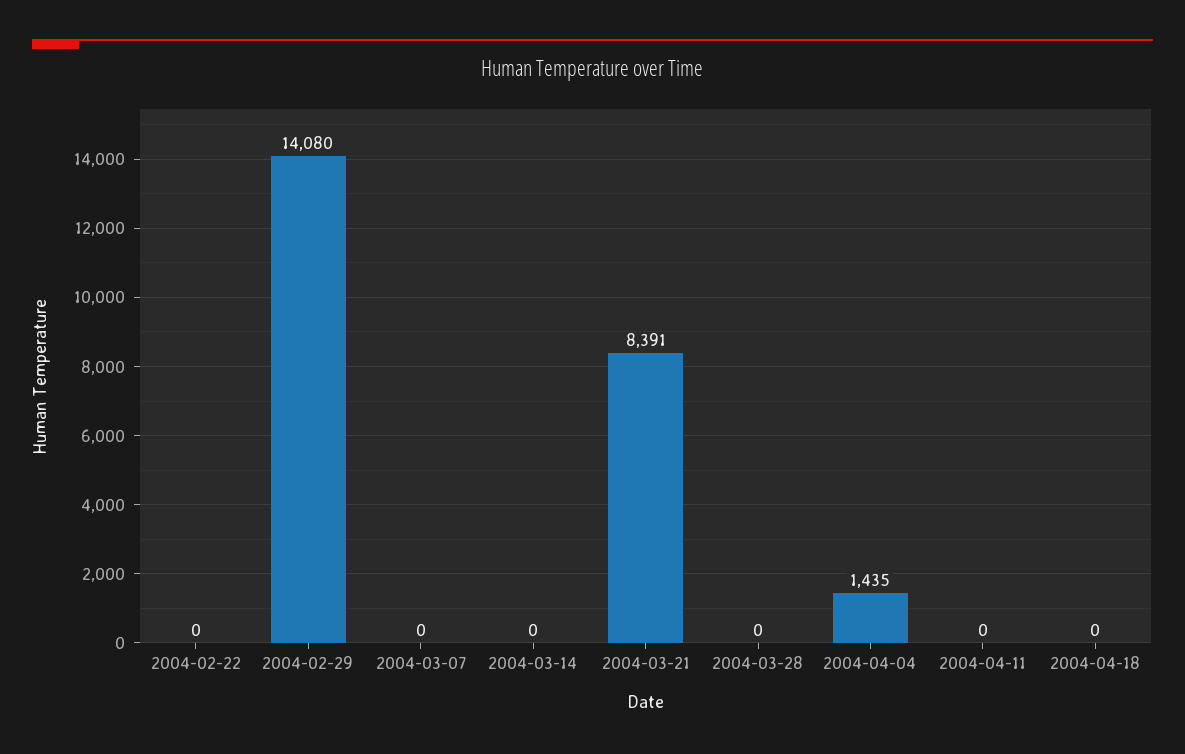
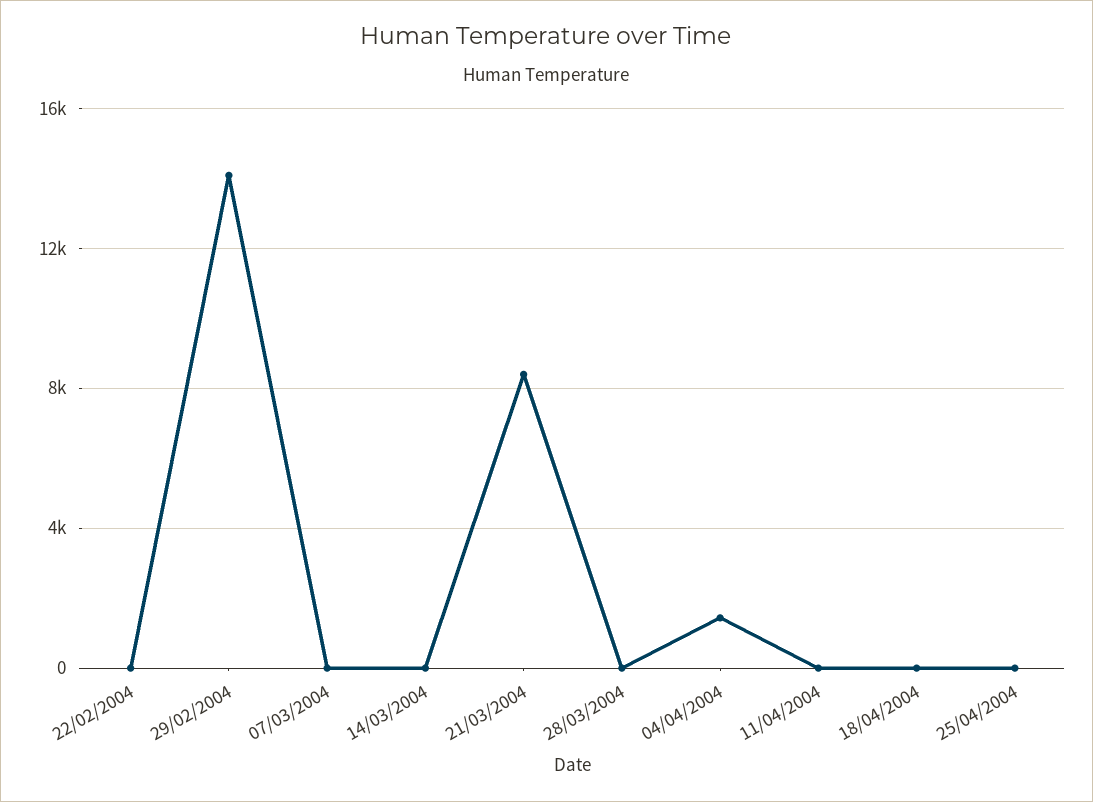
25/04/2004: none -> 0

